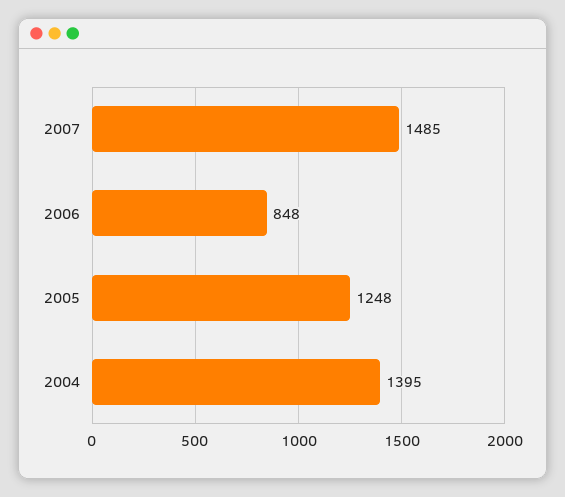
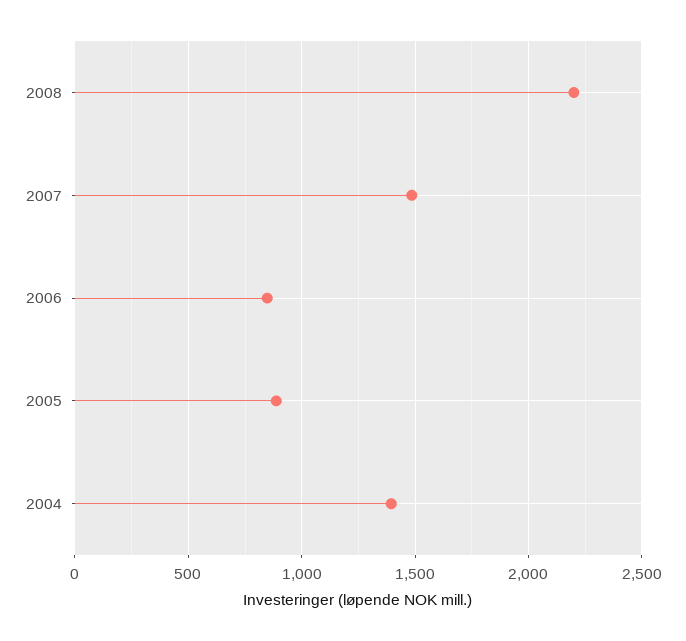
2005: 1248 -> 900
2008: none -> 2200

